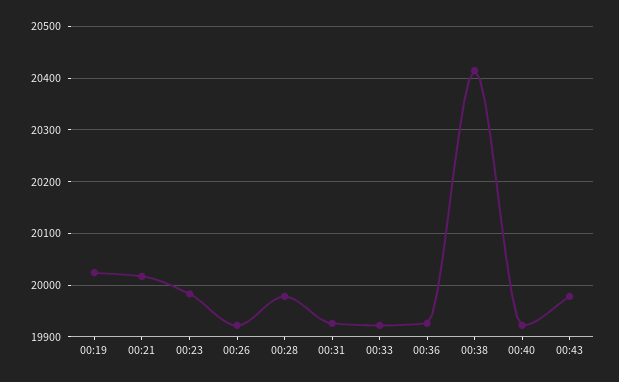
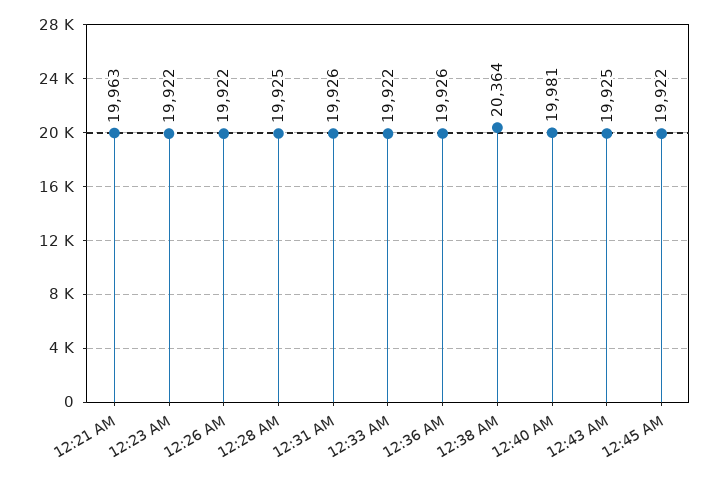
00:19: 20020 -> none
00:21: 20020 -> 19963
00:23: 19980 -> 19922
00:28: 19980 -> 19925
00:38: 20420 -> 20364
00:40: 19920 -> 19981
00:43: 19980 -> 19925
12:45 AM: none -> 19922

